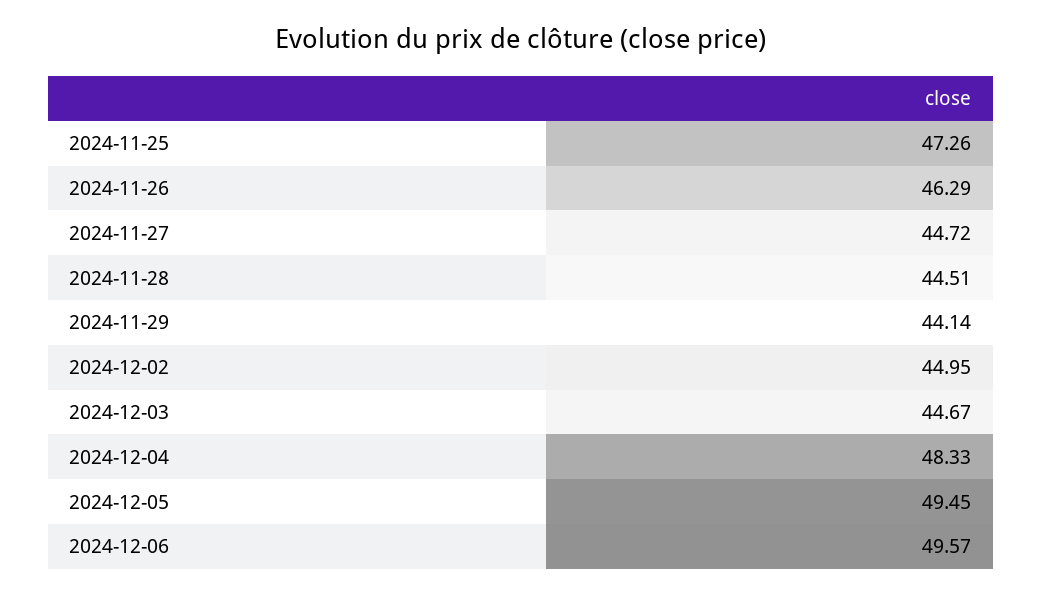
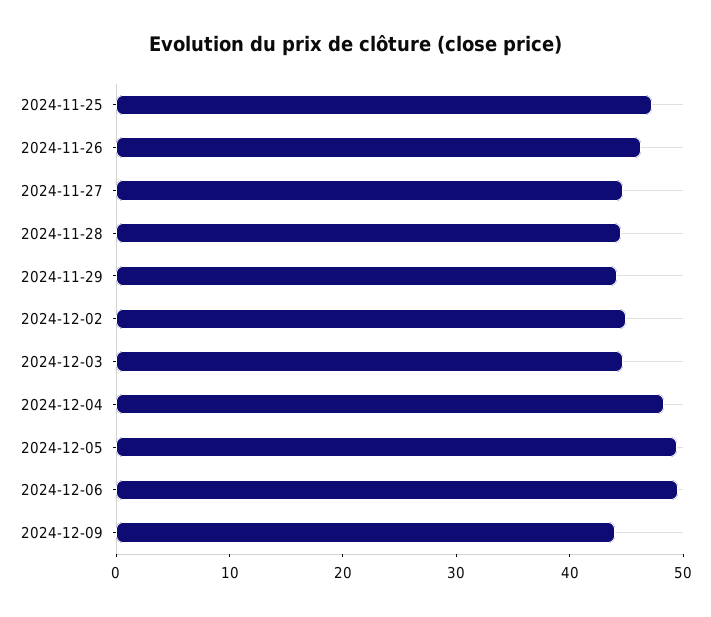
2024-12-09: none -> 44

